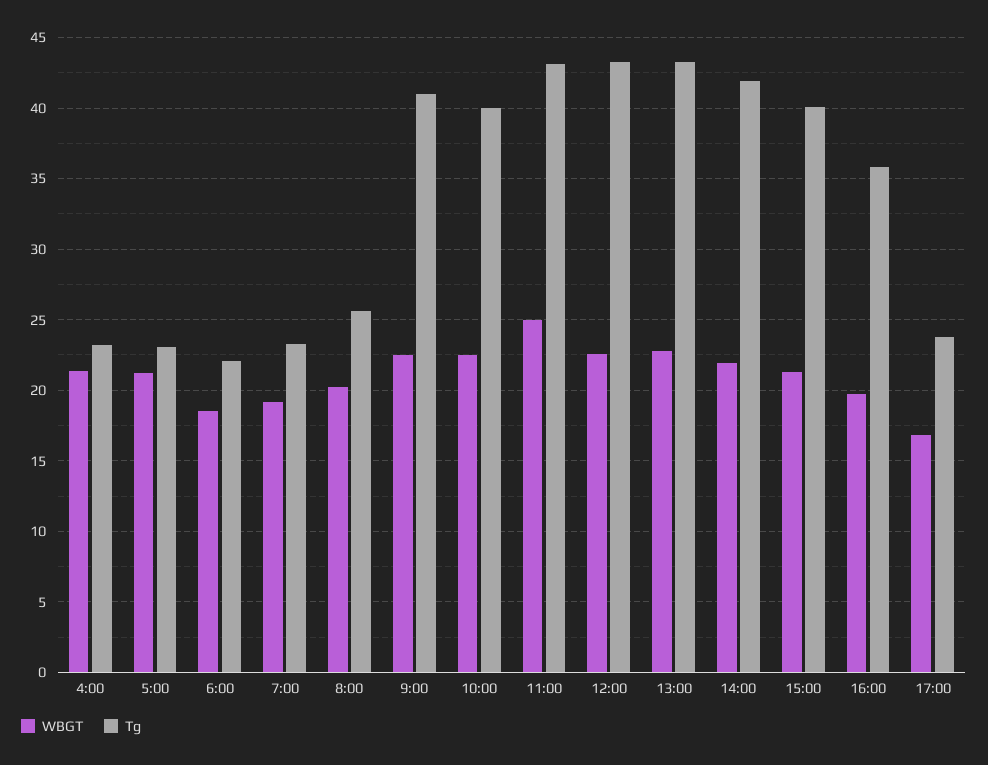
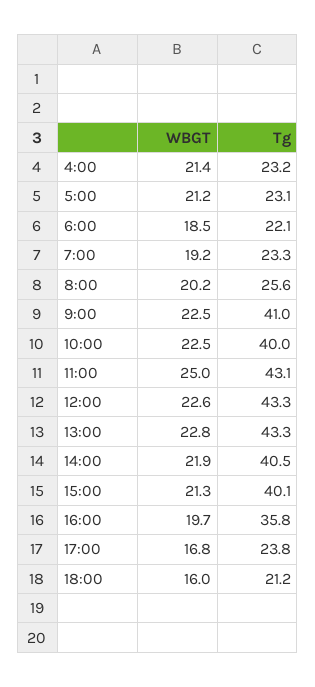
Tg, 14:00: 42 -> 40.5
WBGT, 18:00: none -> 16
Tg, 18:00: none -> 21.2

